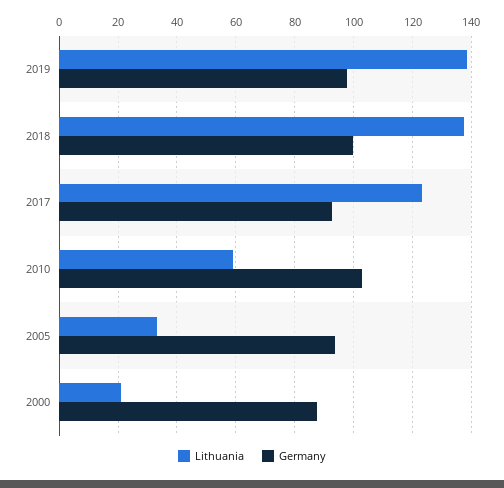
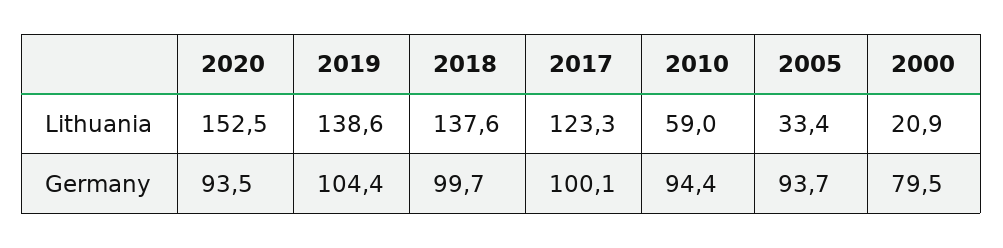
Germany, 2019: 97.5 -> 104.4
Germany, 2017: 92.5 -> 100.1
Germany, 2010: 102.5 -> 94.4
Germany, 2000: 87.5 -> 79.5
Lithuania, 2020: none -> 152.5
Germany, 2020: none -> 93.5

